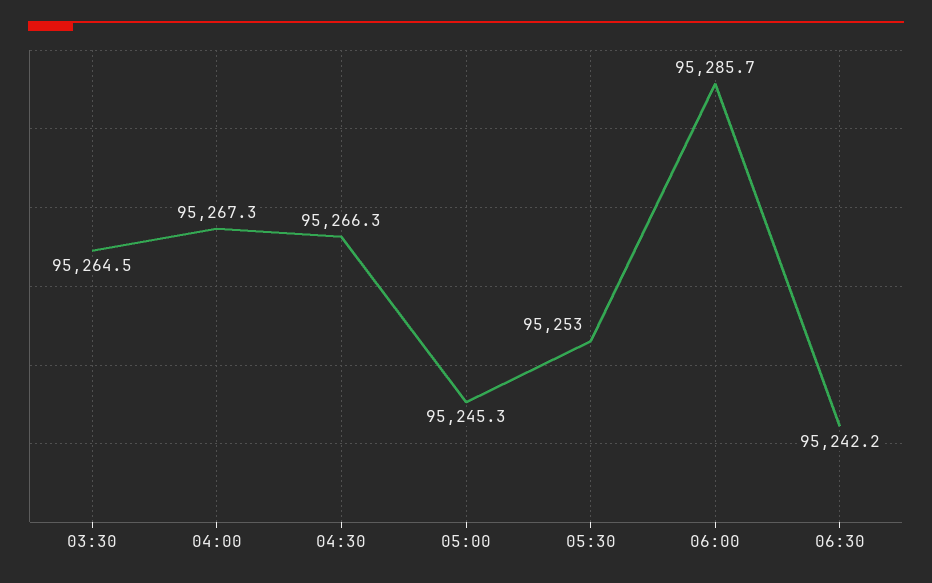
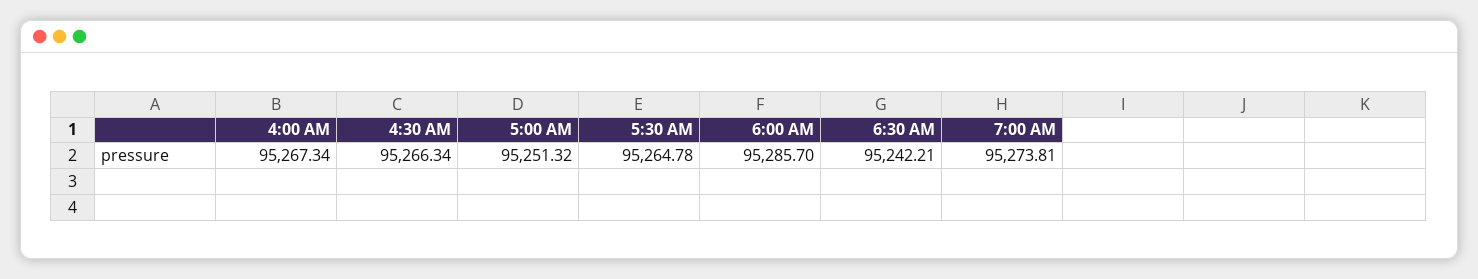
03:30: 95264.5 -> none
05:00: 95245.3 -> 95251.32
05:30: 95253 -> 95264.78
7:00 AM: none -> 95273.81

